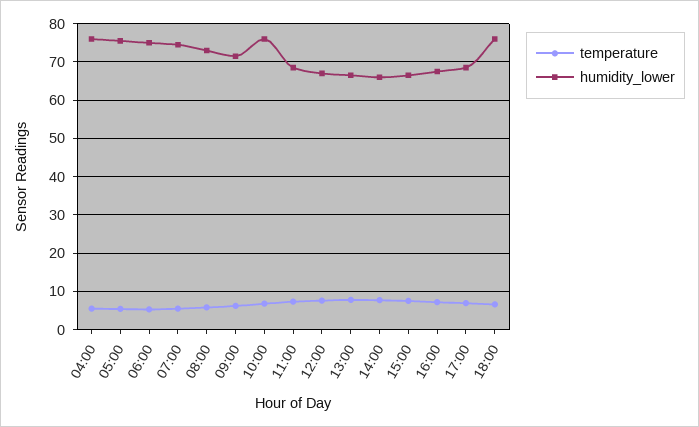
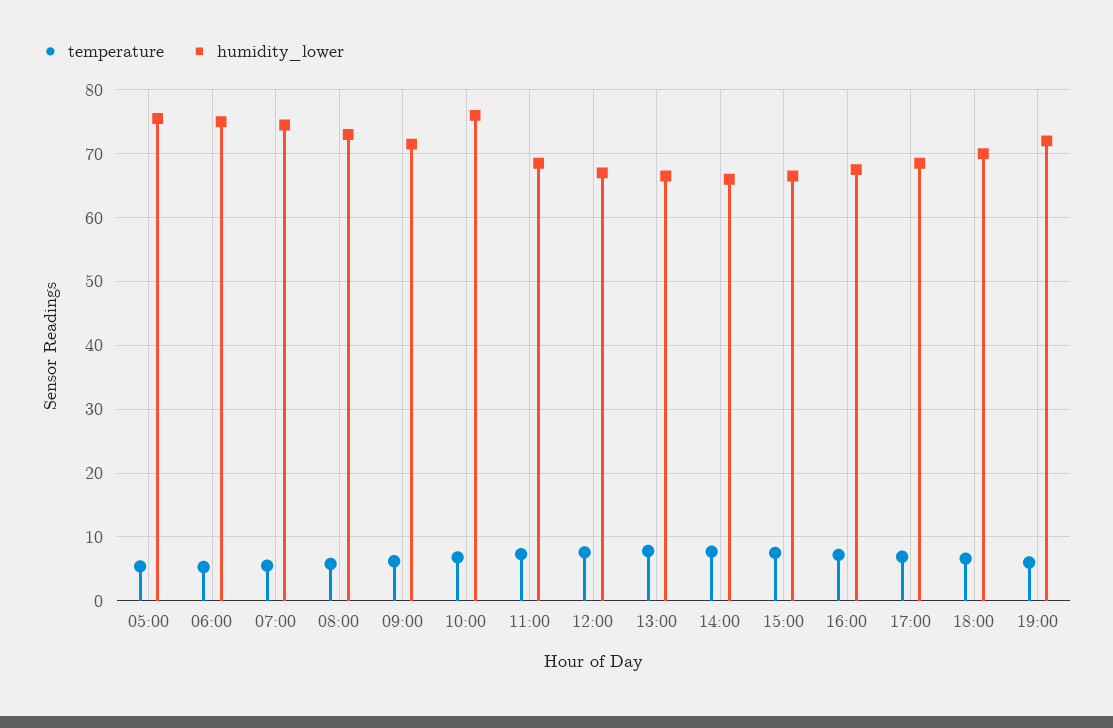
temperature, 04:00: 6 -> none
humidity_lower, 04:00: 76 -> none
humidity_lower, 18:00: 76 -> 70
temperature, 19:00: none -> 6
humidity_lower, 19:00: none -> 72

